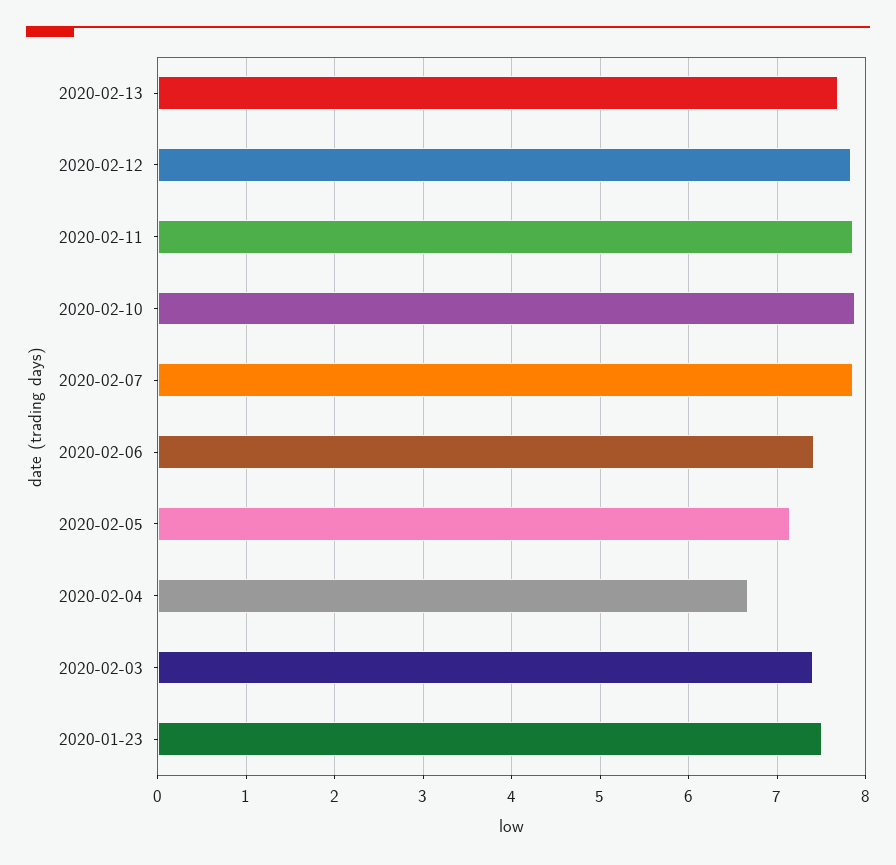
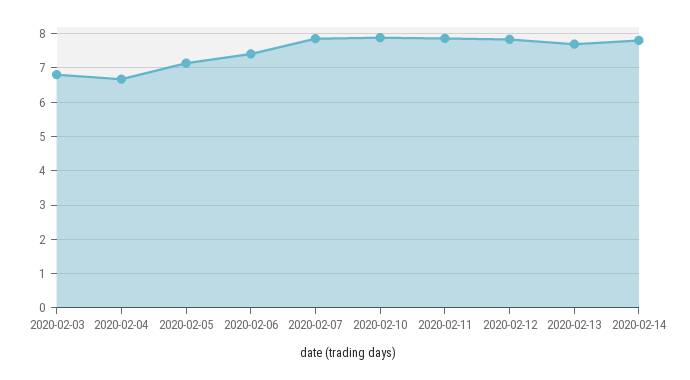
2020-02-03: 7.4 -> 6.8
2020-01-23: 7.5 -> none
2020-02-14: none -> 7.8

